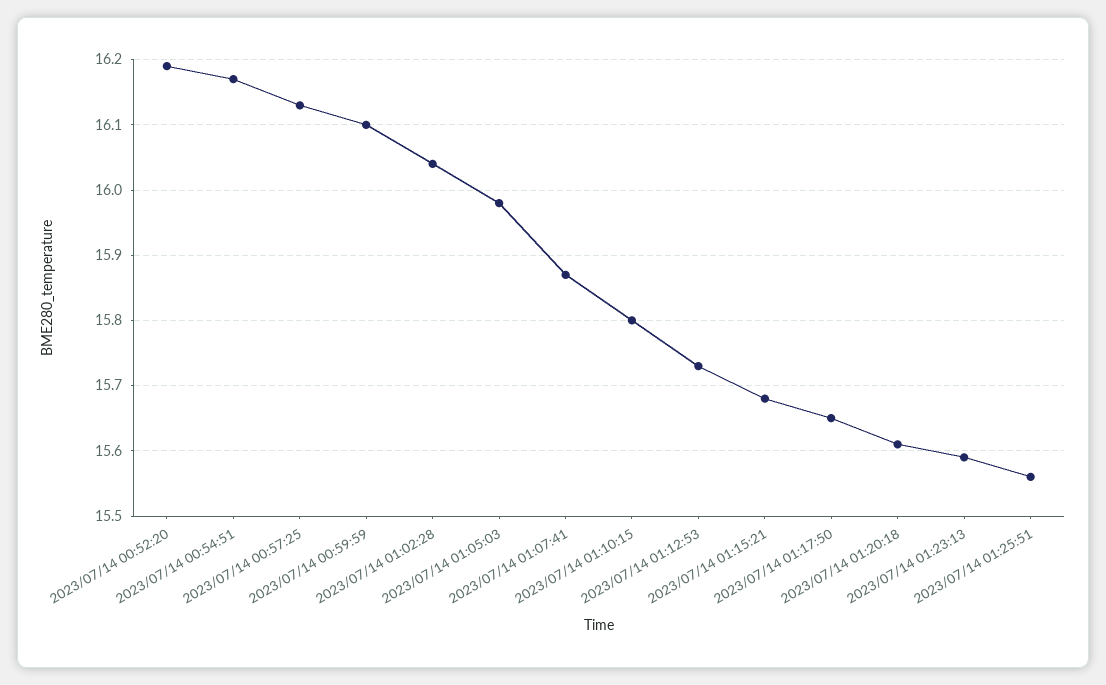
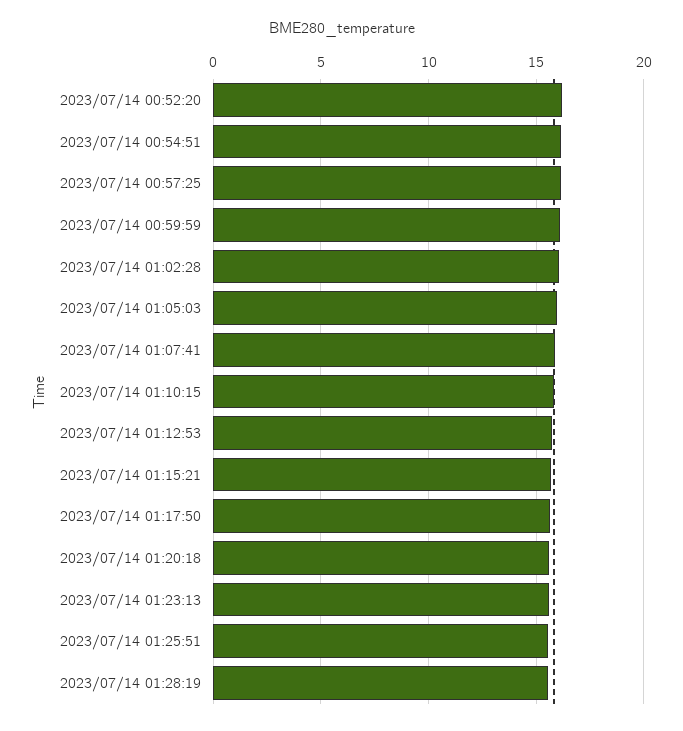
2023/07/14 01:28:19: none -> 15.5

